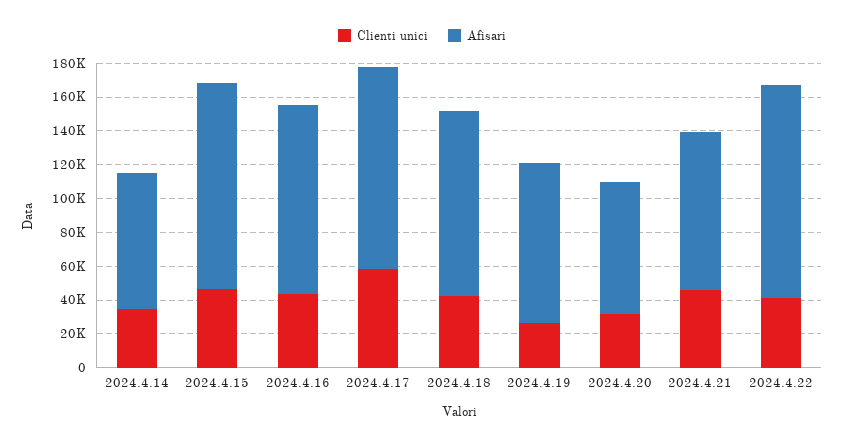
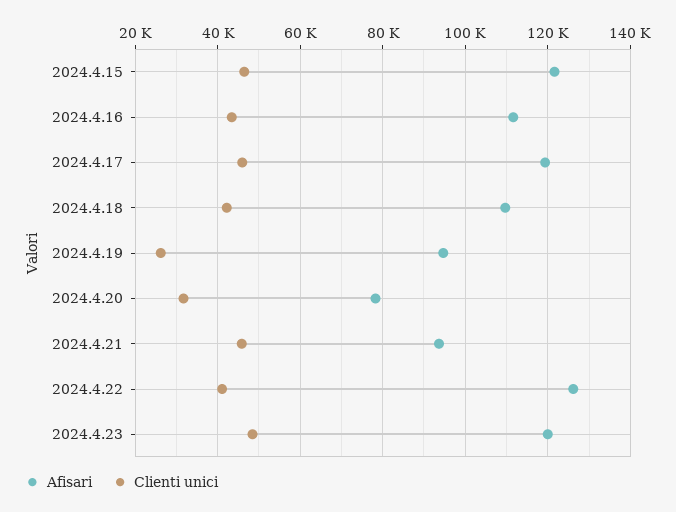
Clienti unici, 2024.4.14: 35000 -> none
Afisari, 2024.4.14: 80000 -> none
Clienti unici, 2024.4.17: 60000 -> 46000
Afisari, 2024.4.23: none -> 120000
Clienti unici, 2024.4.23: none -> 48000

